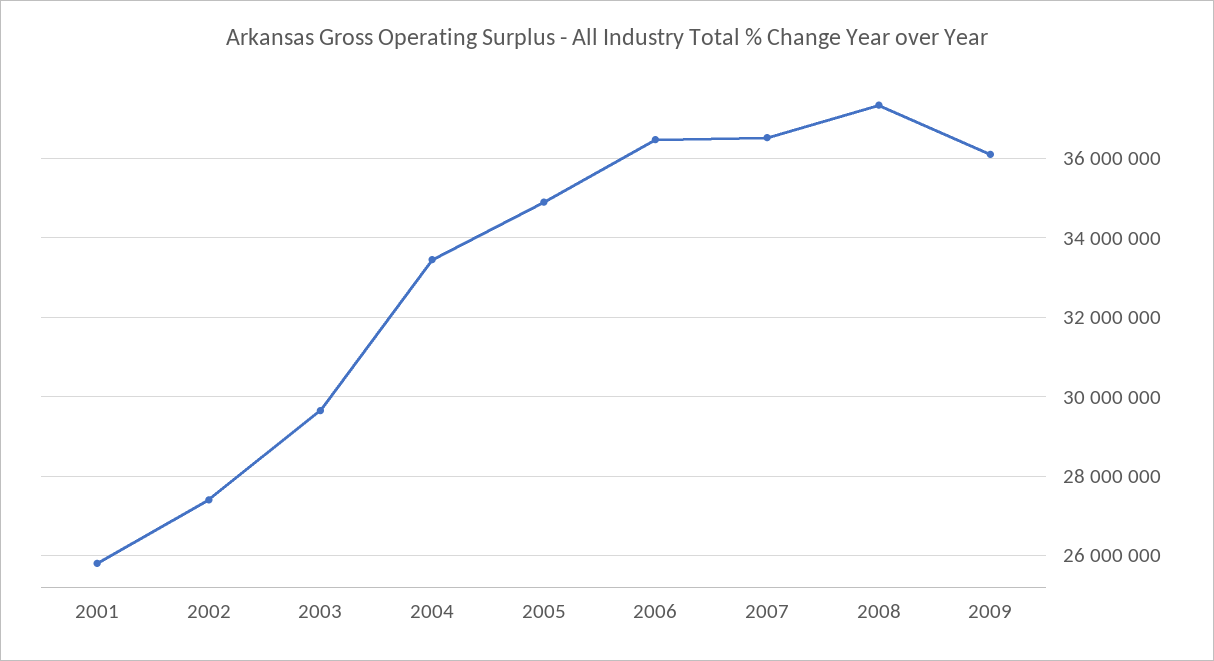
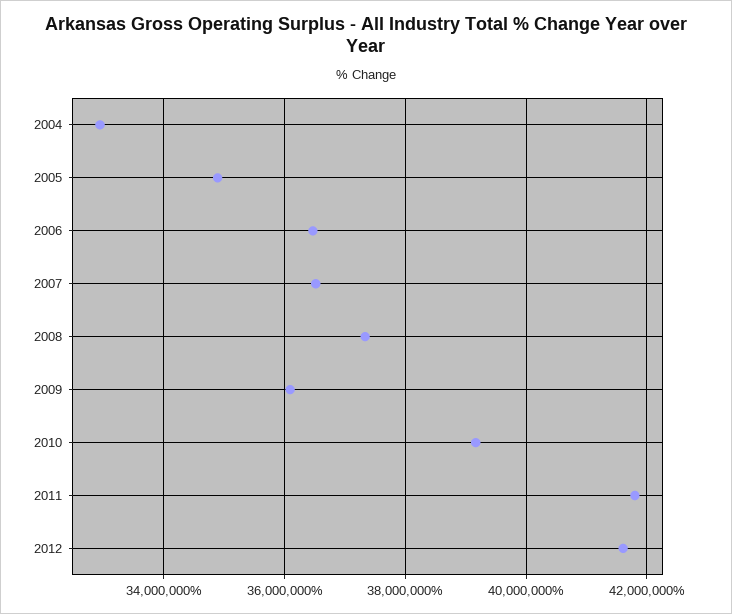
2001: 25800000 -> none
2002: 27400000 -> none
2003: 29600000 -> none
2004: 33400000 -> 33000000
2010: none -> 39200000
2011: none -> 41800000
2012: none -> 41600000

